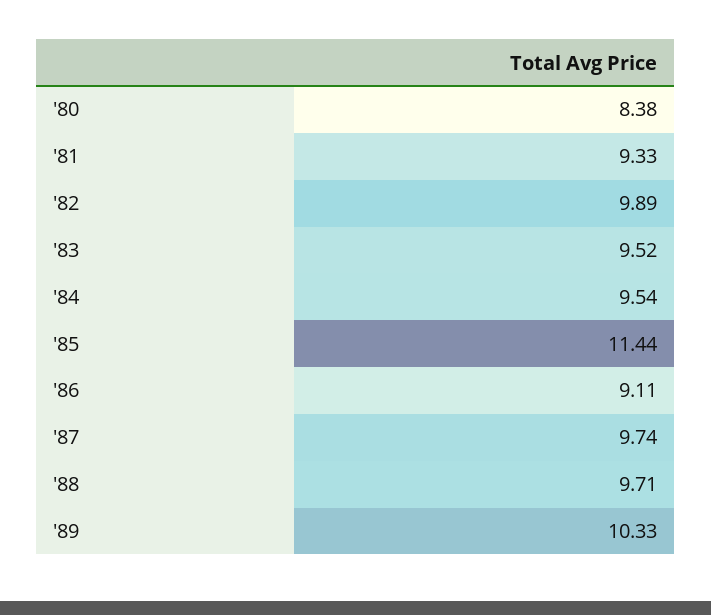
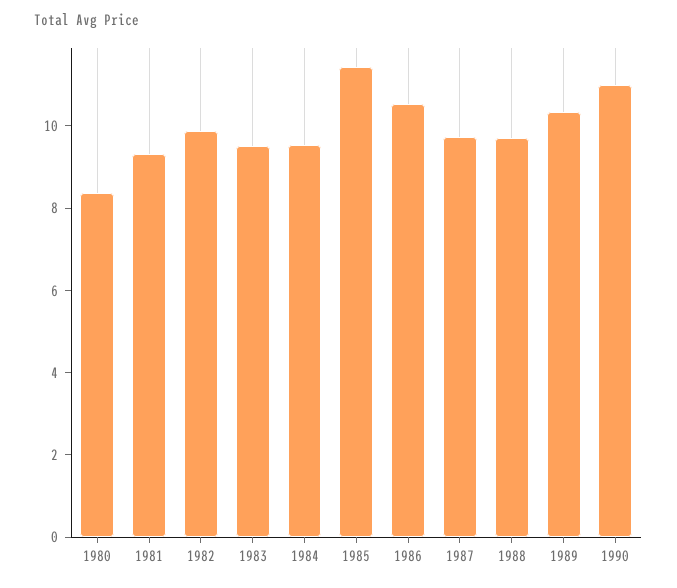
'86: 9.11 -> 10.5
1990: none -> 11

